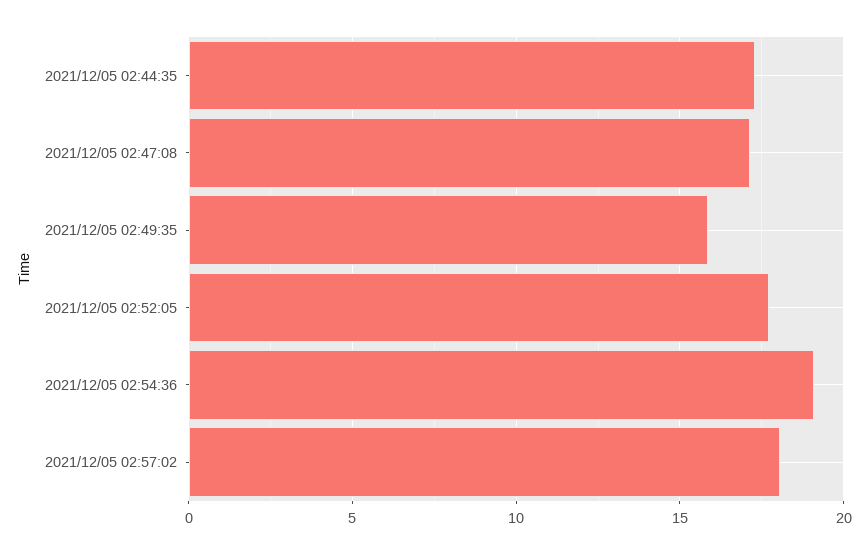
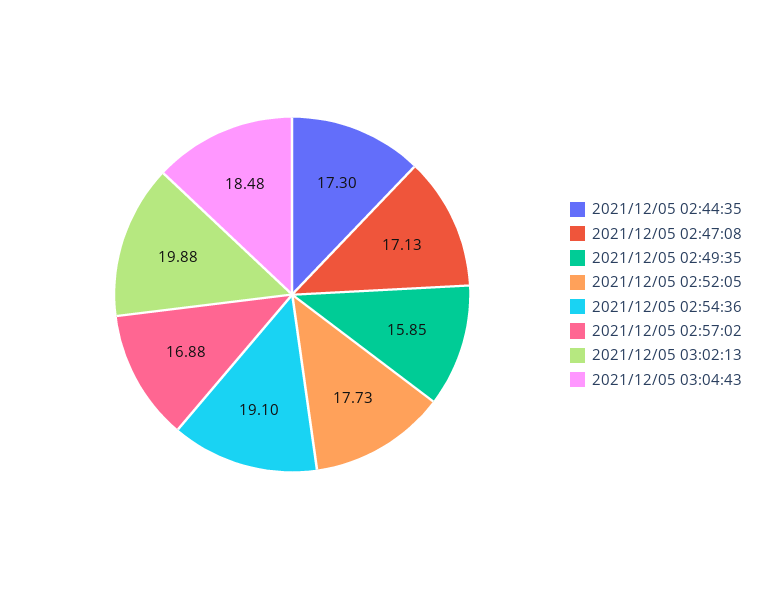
2021/12/05 02:57:02: 18 -> 16.88
2021/12/05 03:02:13: none -> 19.88
2021/12/05 03:04:43: none -> 18.48

